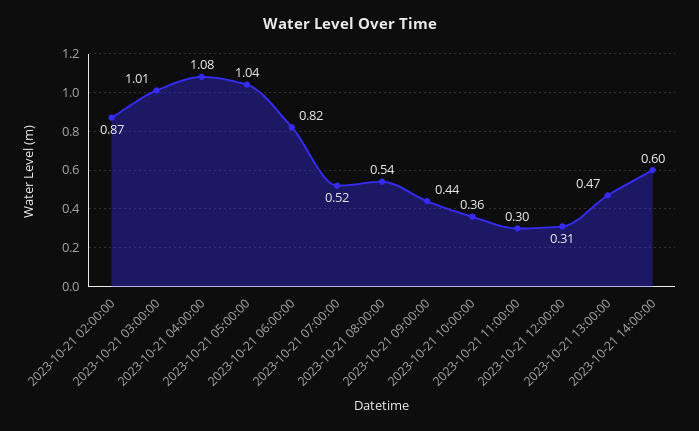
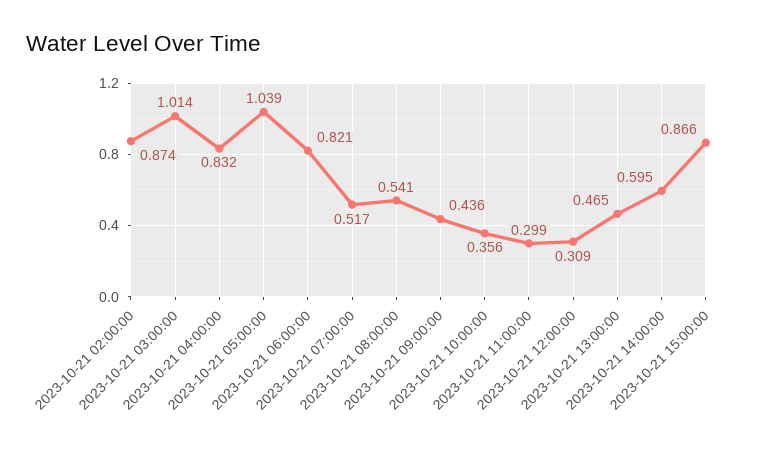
2023-10-21 04:00:00: 1.08 -> 0.832
2023-10-21 15:00:00: none -> 0.866

